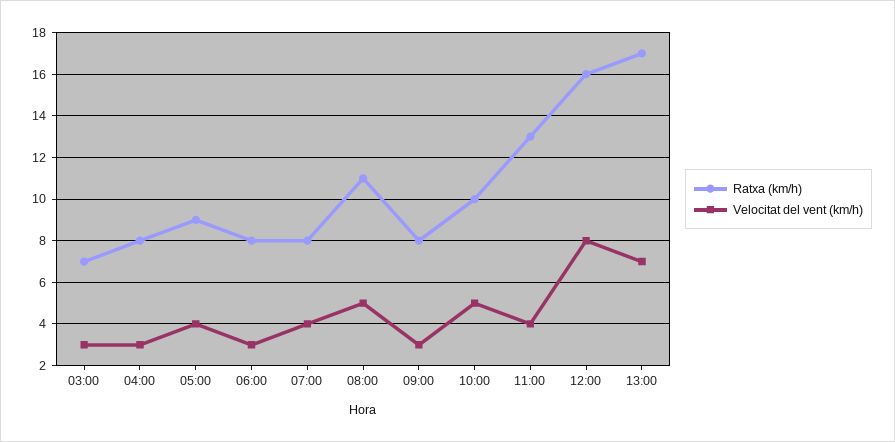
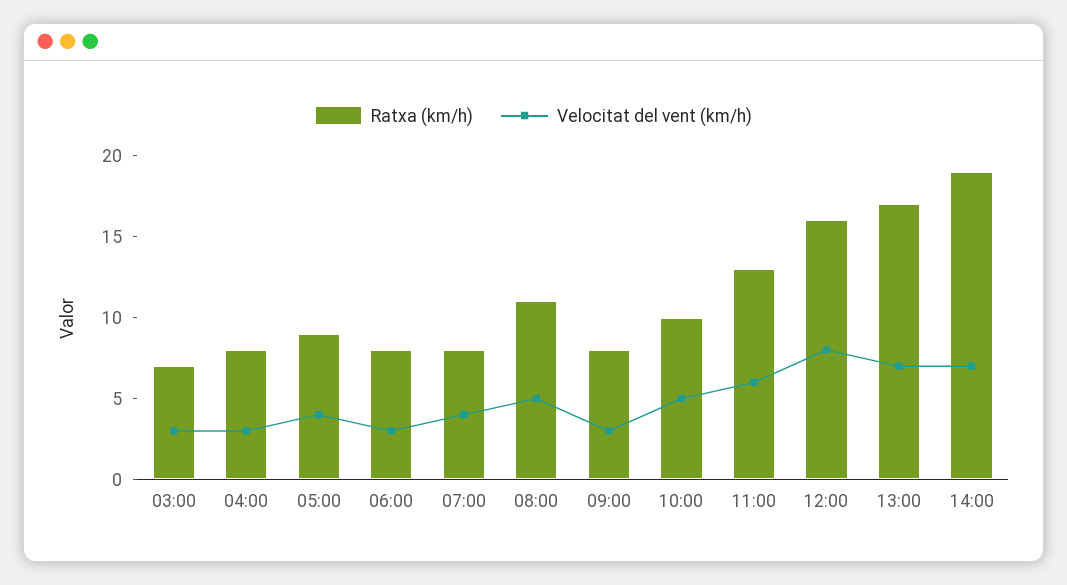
Velocitat del vent (km/h), 11:00: 4 -> 6
Ratxa (km/h), 14:00: none -> 19
Velocitat del vent (km/h), 14:00: none -> 7

